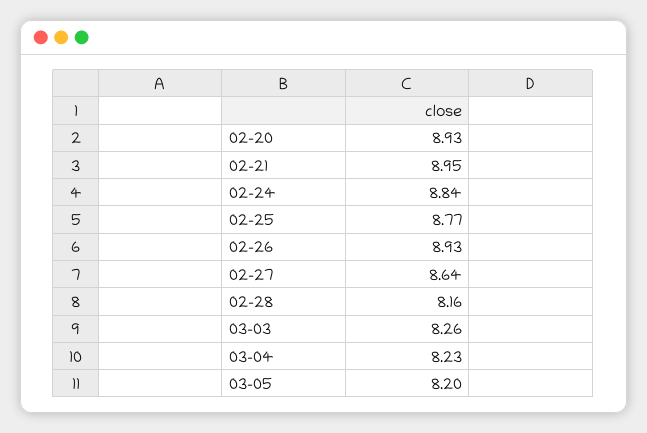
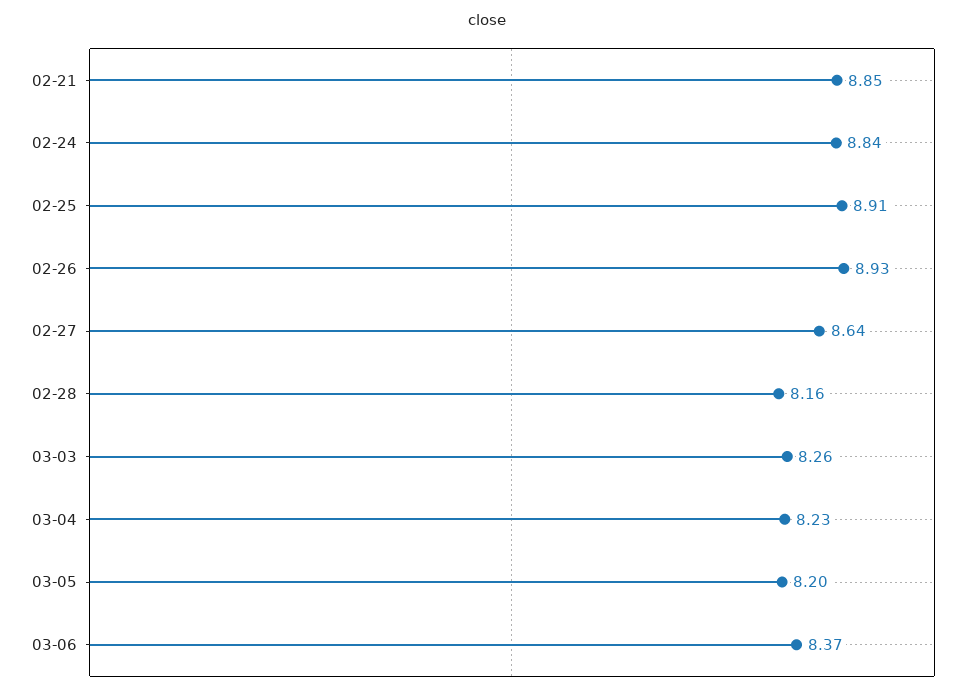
02-20: 8.93 -> none
02-21: 8.95 -> 8.85
02-25: 8.77 -> 8.91
03-06: none -> 8.37

